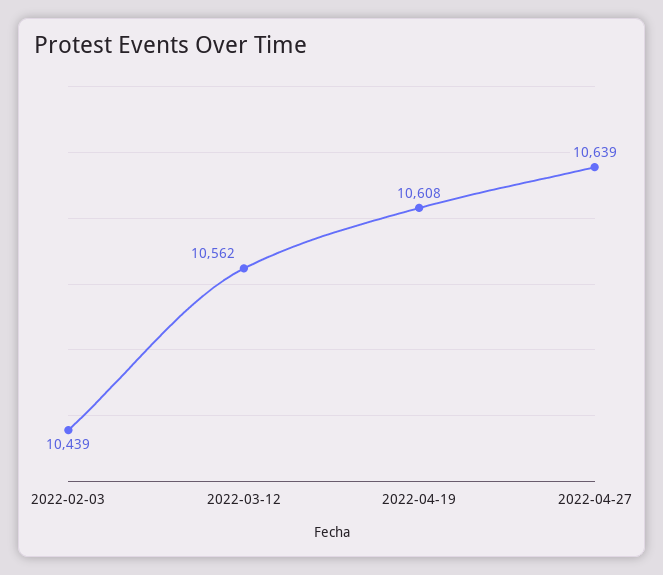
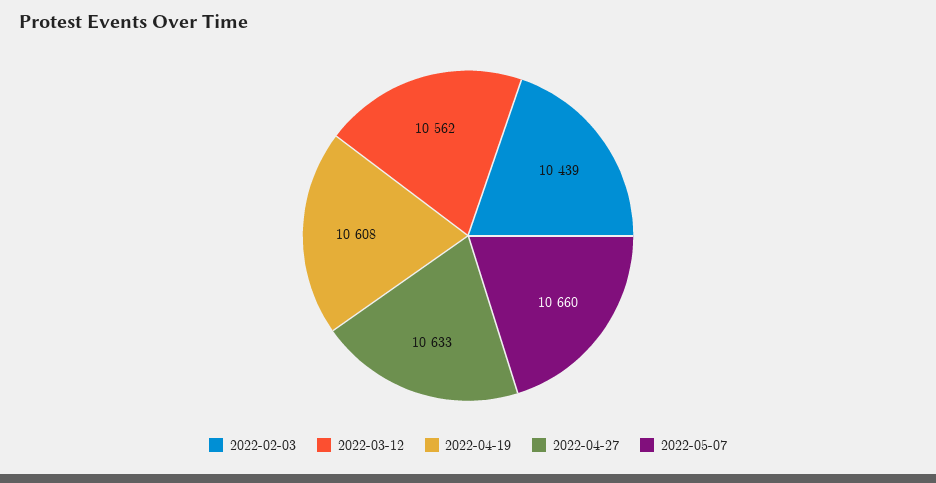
2022-04-27: 10639 -> 10633
2022-05-07: none -> 10660

